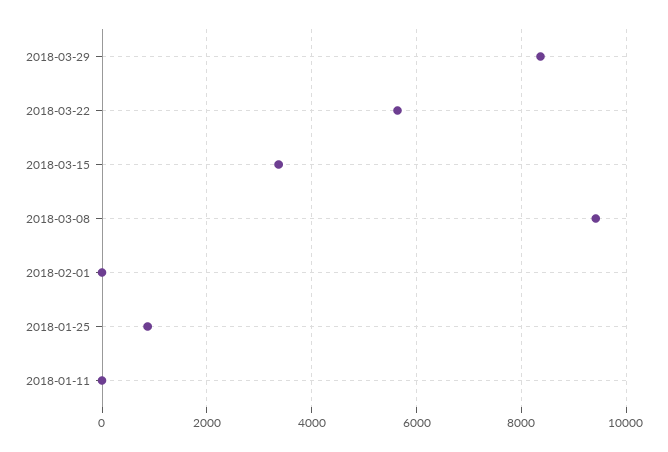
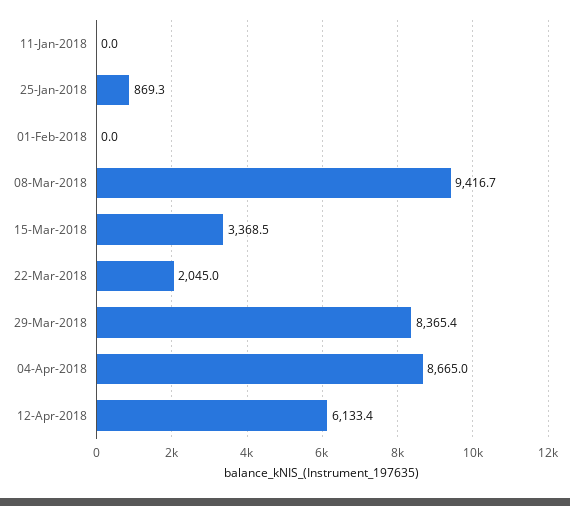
2018-03-22: 5600 -> 2045
04-Apr-2018: none -> 8665
12-Apr-2018: none -> 6133.4

